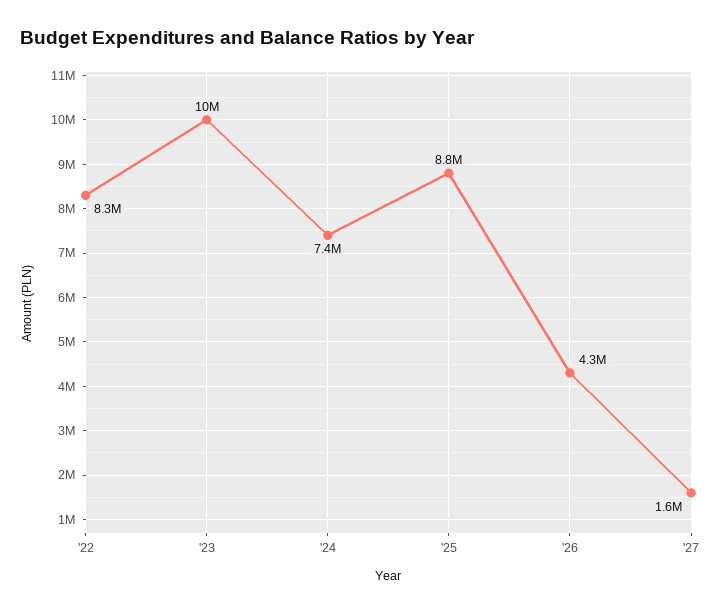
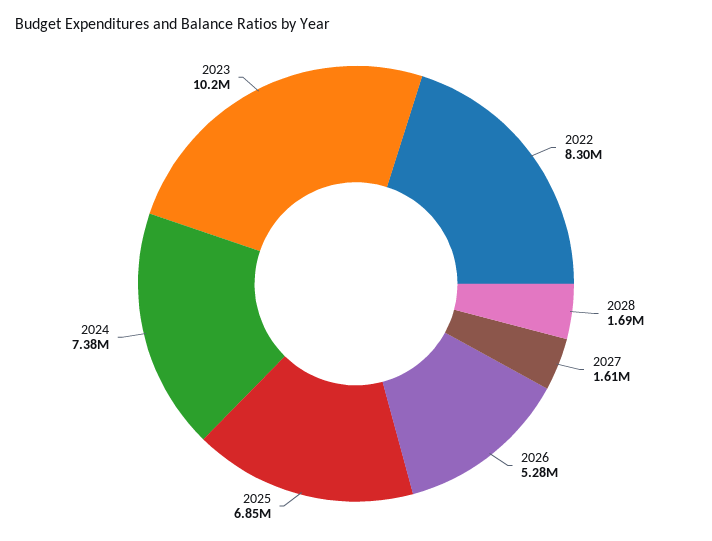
'25: 8800000 -> 6850000
'26: 4300000 -> 5280000
2028: none -> 1690000

